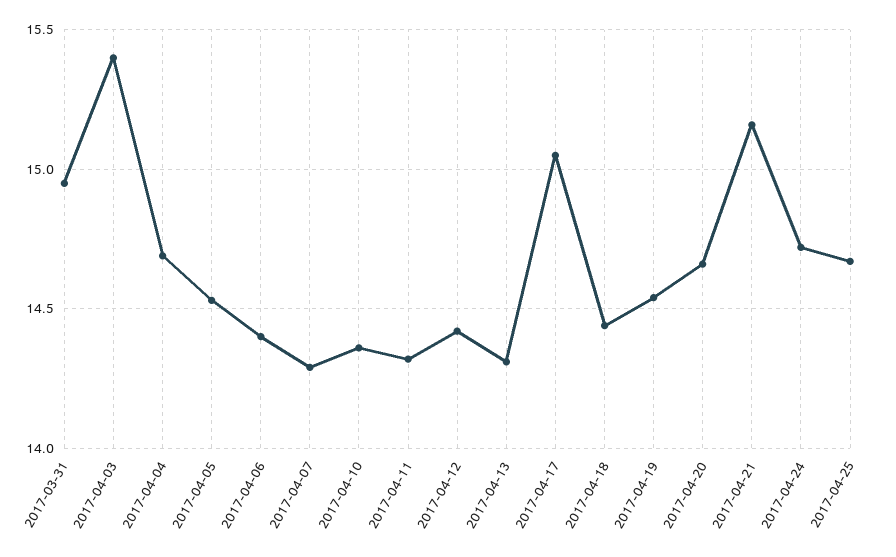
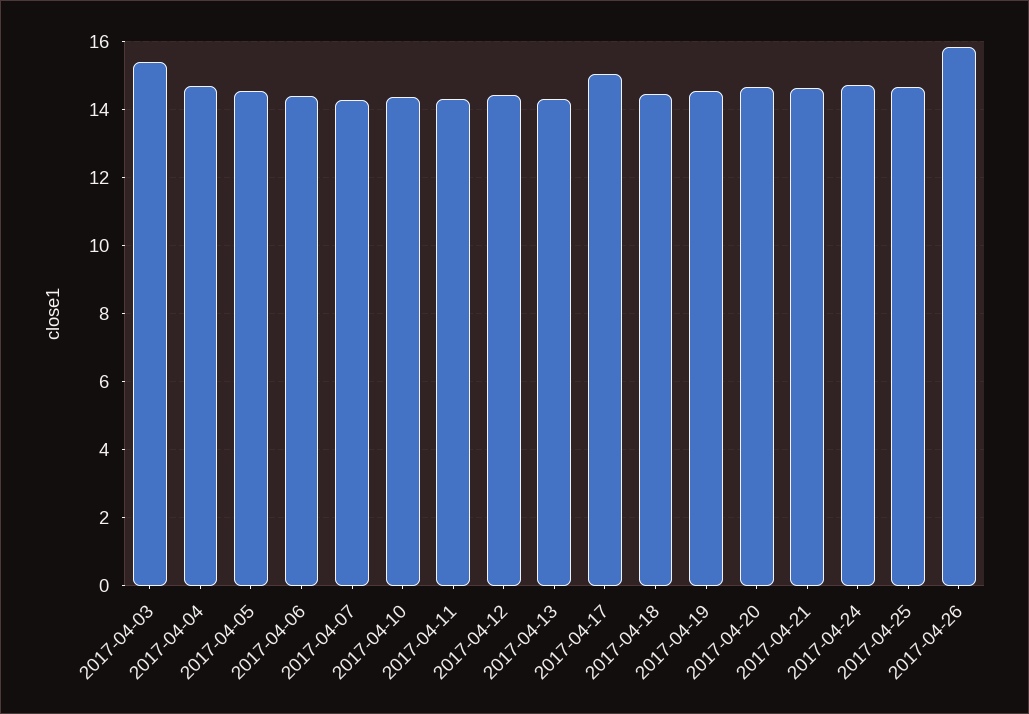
2017-03-31: 14.95 -> none
2017-04-21: 15.15 -> 14.6
2017-04-26: none -> 15.8

